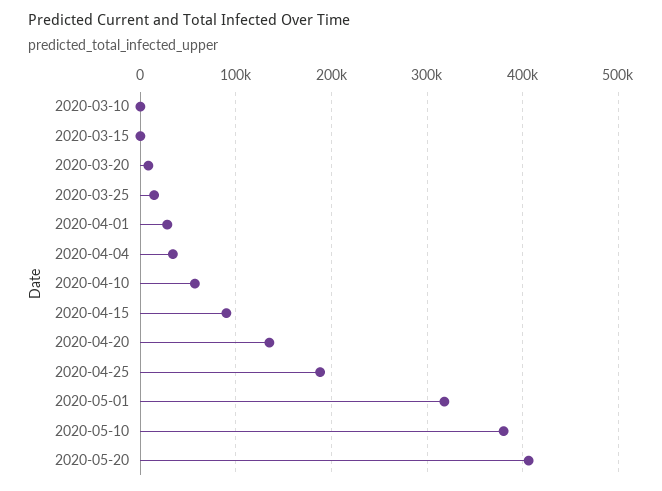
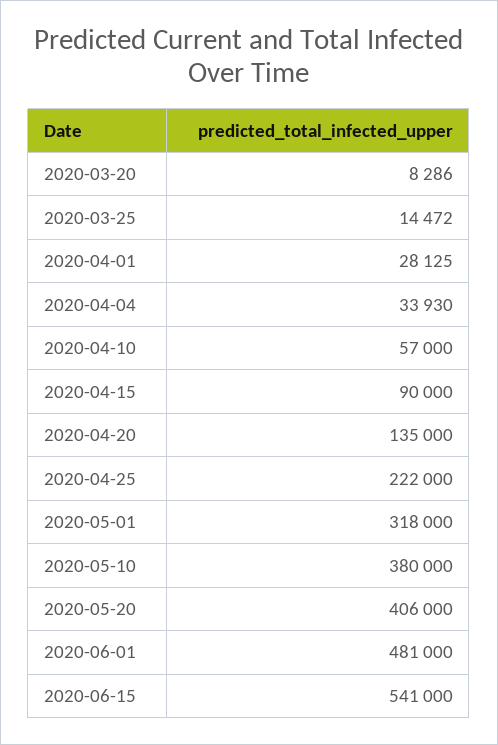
2020-03-10: 0 -> none
2020-03-15: 0 -> none
2020-04-25: 190000 -> 222000
2020-06-01: none -> 481000
2020-06-15: none -> 541000

